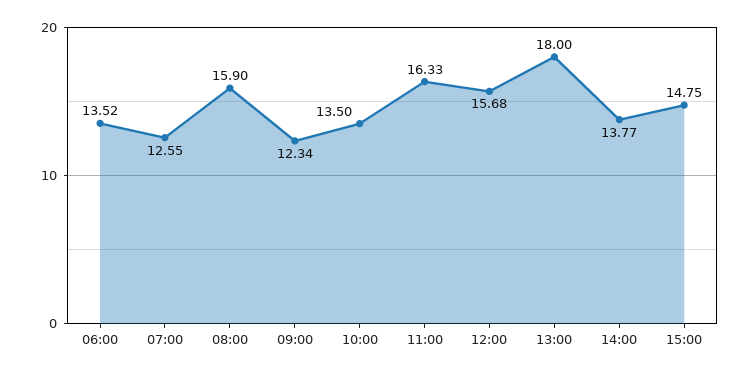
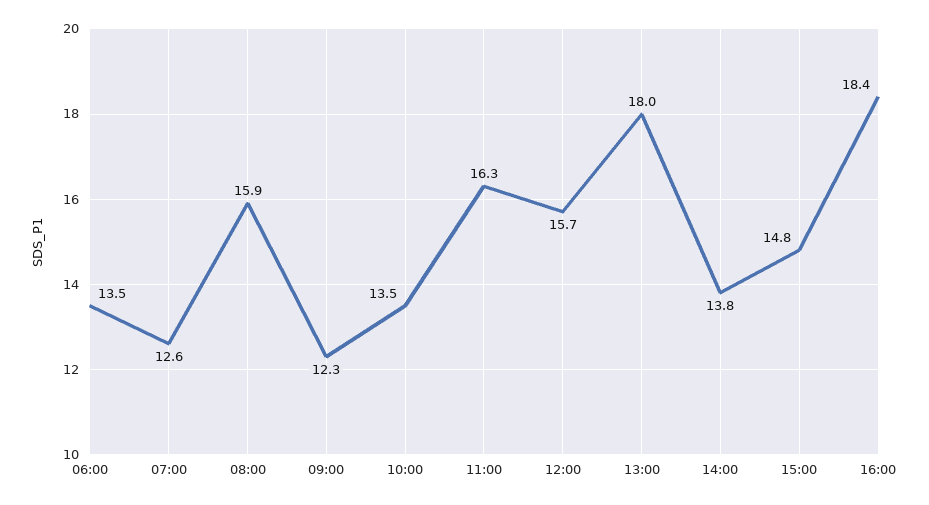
16:00: none -> 18.4

